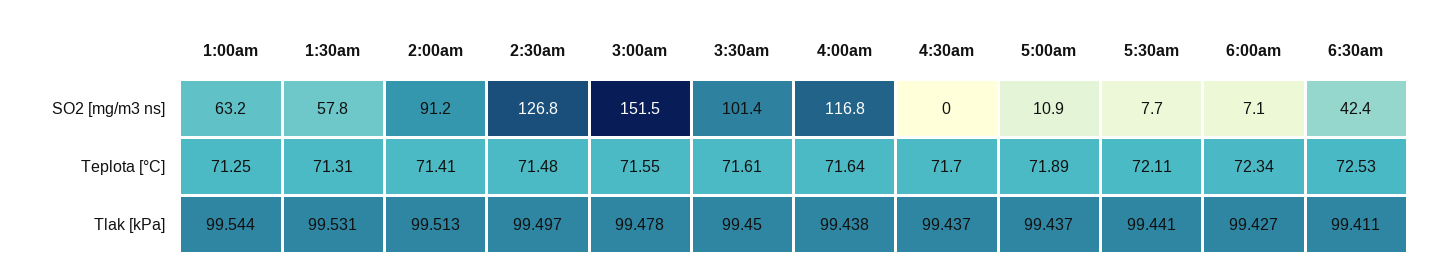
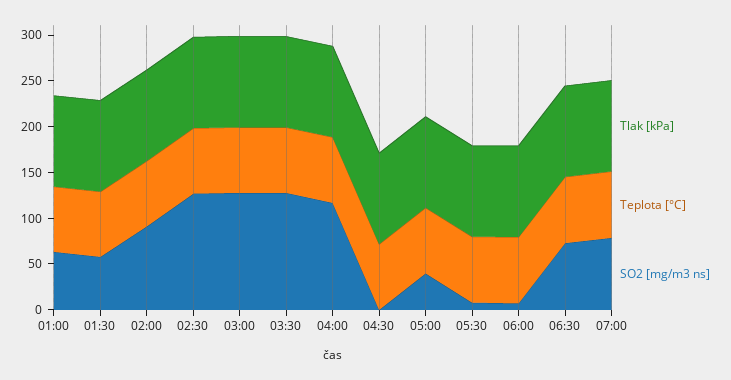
SO2 [mg/m3 ns], 3:00am: 151.5 -> 130
SO2 [mg/m3 ns], 3:30am: 101.4 -> 130
SO2 [mg/m3 ns], 5:00am: 10.9 -> 40
SO2 [mg/m3 ns], 6:30am: 42.4 -> 70
Tlak [kPa], 07:00: none -> 100
Teplota [°C], 07:00: none -> 70
SO2 [mg/m3 ns], 07:00: none -> 80

